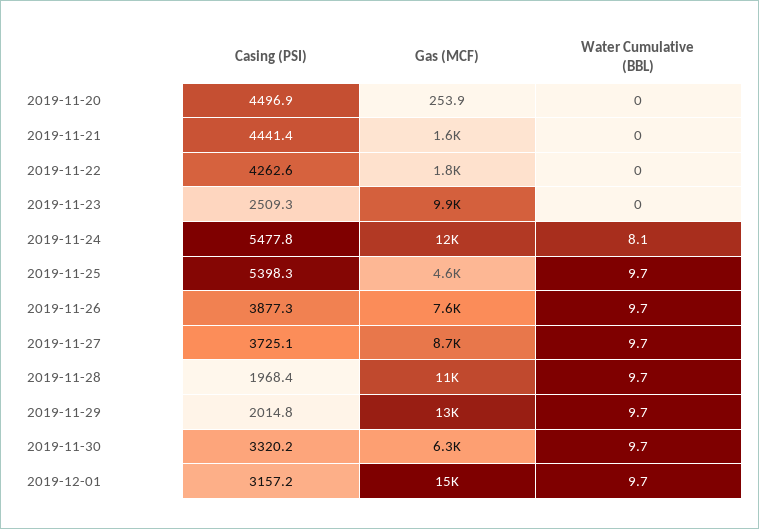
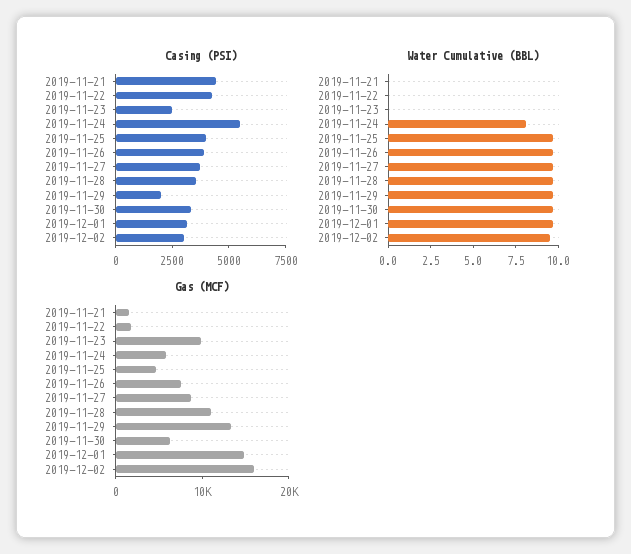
Casing (PSI), 2019-11-20: 4496.9 -> none
Gas (MCF), 2019-11-20: 253.9 -> none
Water Cumulative (BBL), 2019-11-20: 0 -> none
Gas (MCF), 2019-11-24: 12000 -> 6000
Casing (PSI), 2019-11-25: 5398.3 -> 4000
Casing (PSI), 2019-11-28: 1968.4 -> 3500
Casing (PSI), 2019-12-02: none -> 3000
Water Cumulative (BBL), 2019-12-02: none -> 9.5
Gas (MCF), 2019-12-02: none -> 16000

